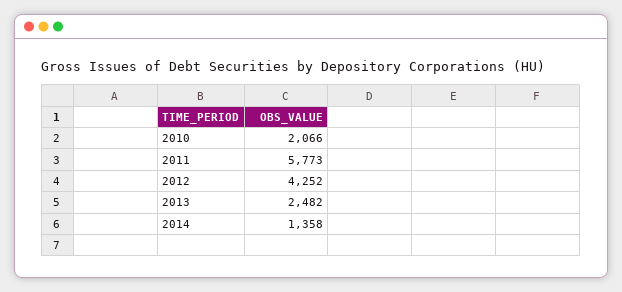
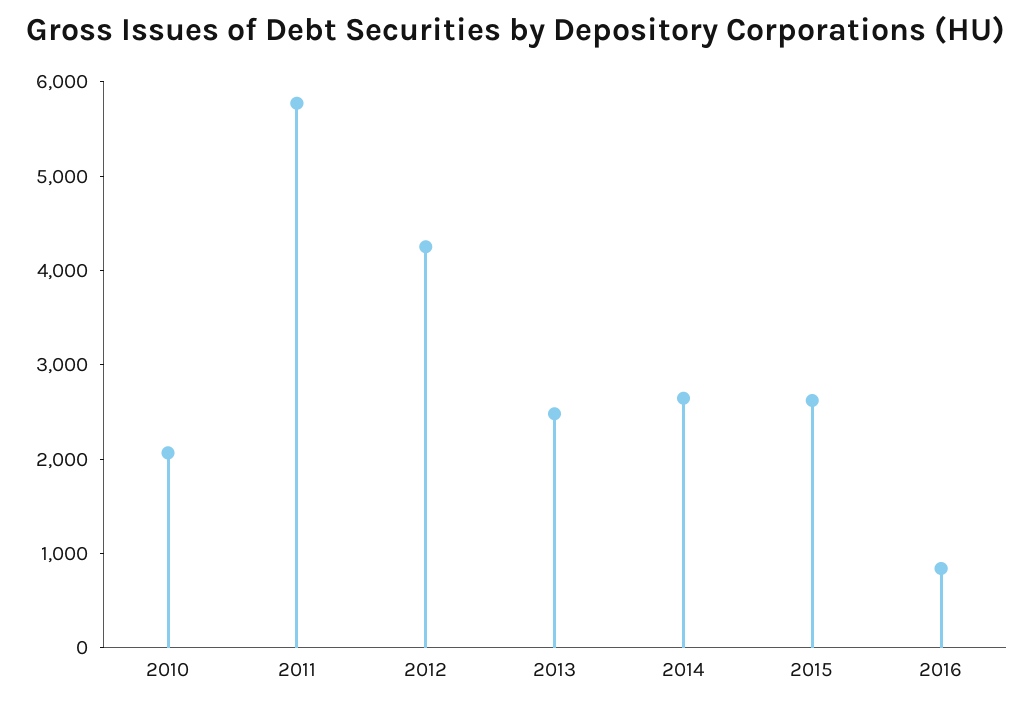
2014: 1358 -> 2600
2015: none -> 2600
2016: none -> 800

